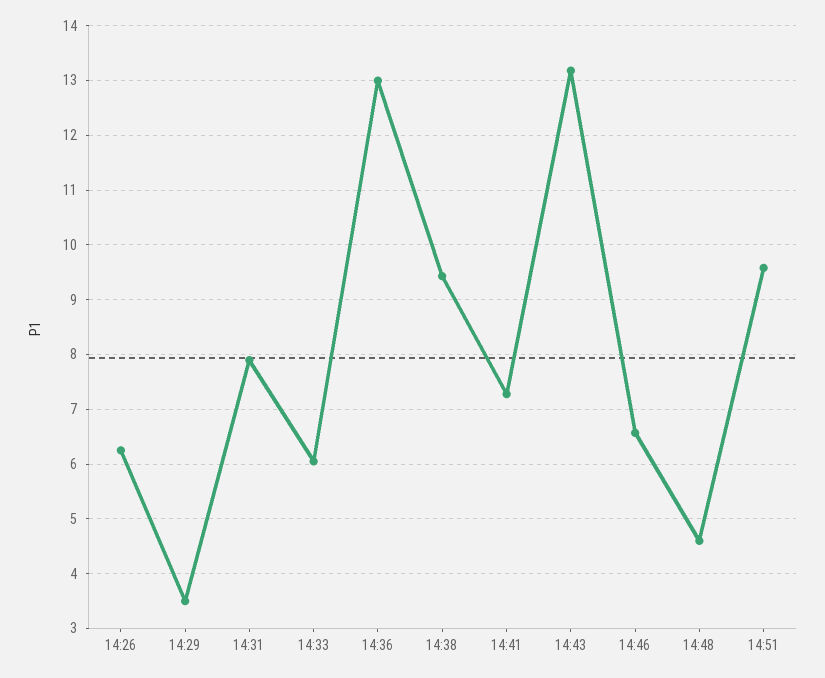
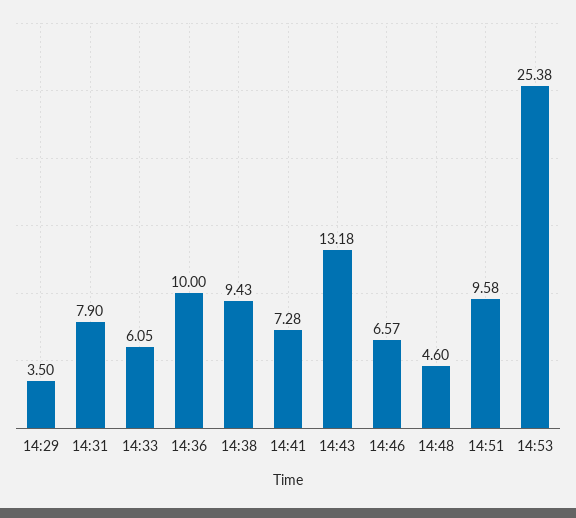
14:26: 6.2 -> none
14:36: 13 -> 10
14:53: none -> 25.38

